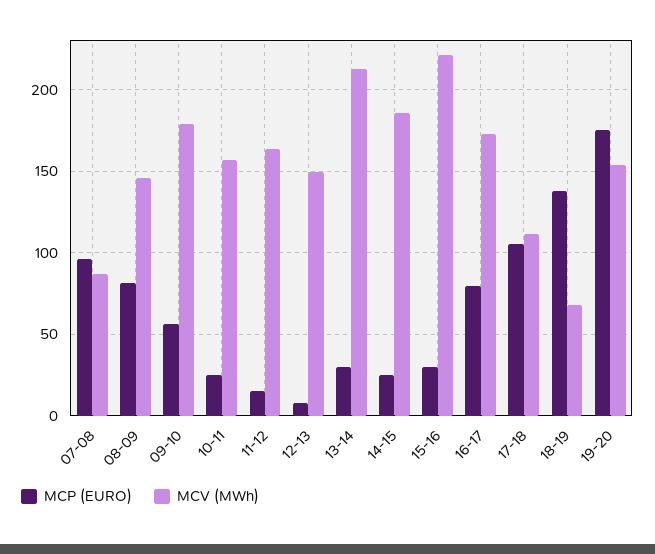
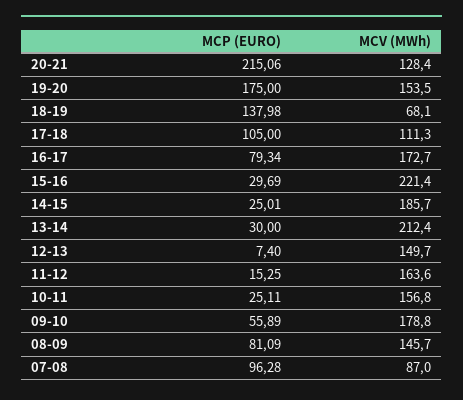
MCP (EURO), 20-21: none -> 215.06
MCV (MWh), 20-21: none -> 128.4

